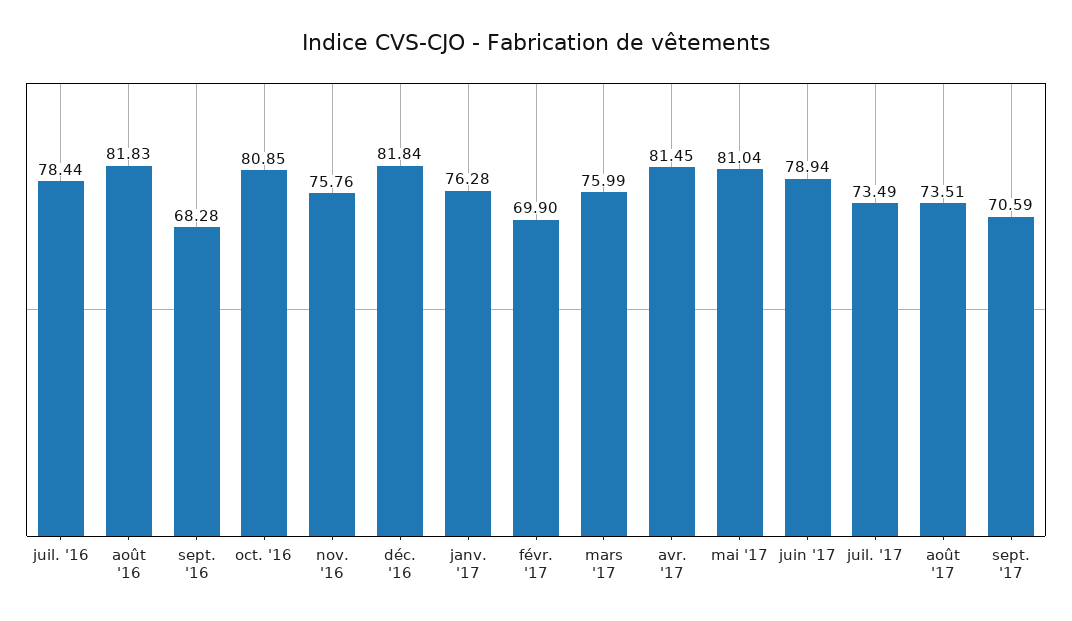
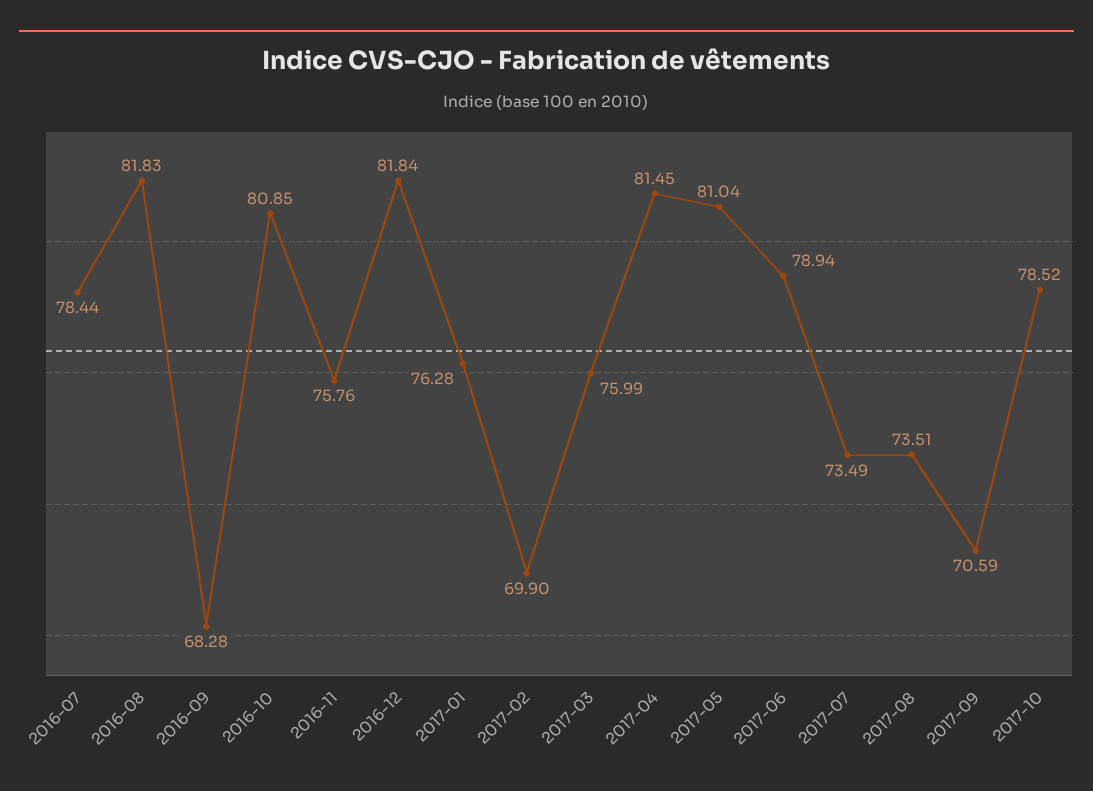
2017-10: none -> 78.52

